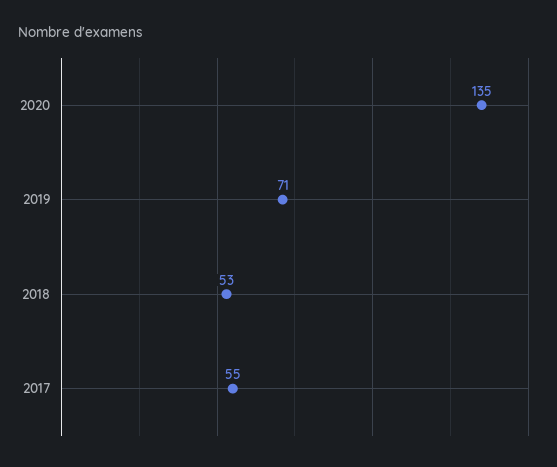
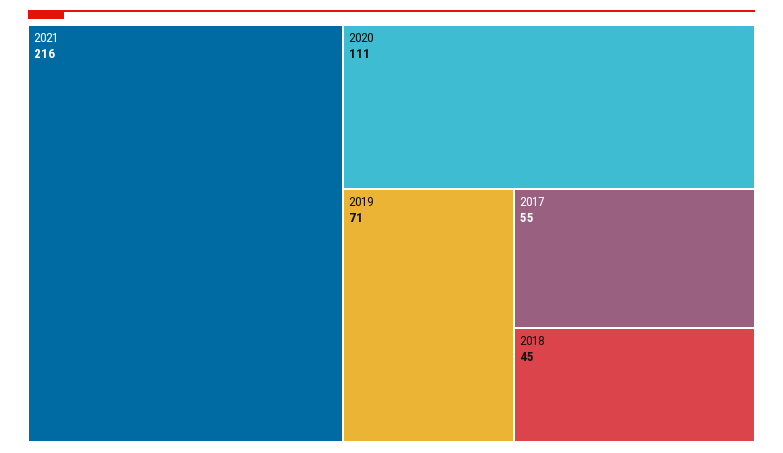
2020: 135 -> 111
2018: 53 -> 45
2021: none -> 216

